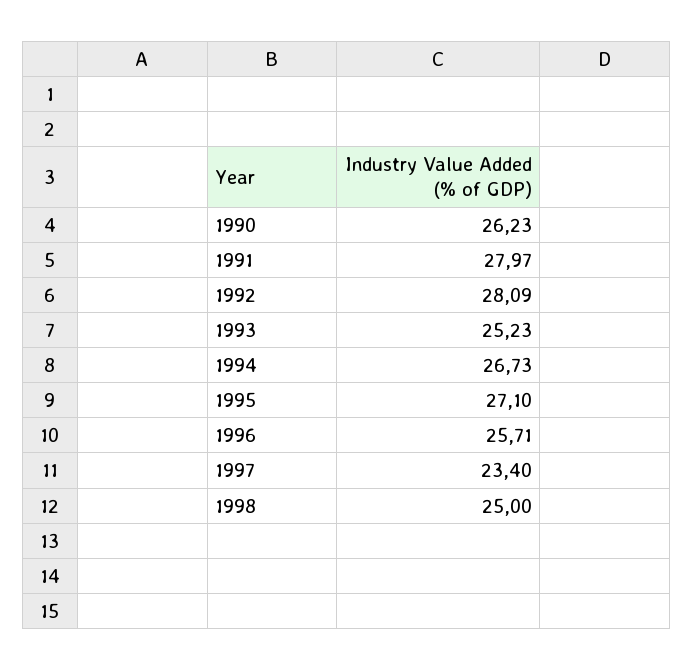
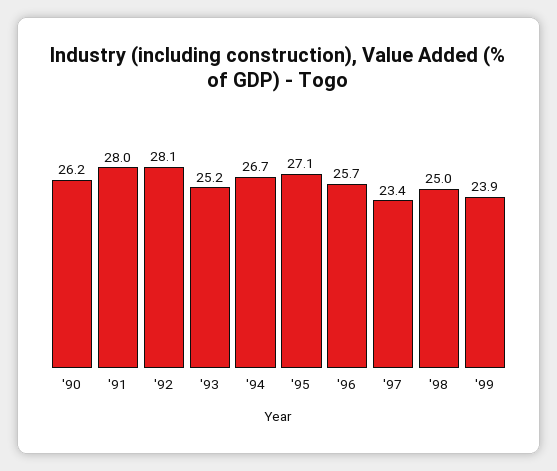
'99: none -> 23.9

